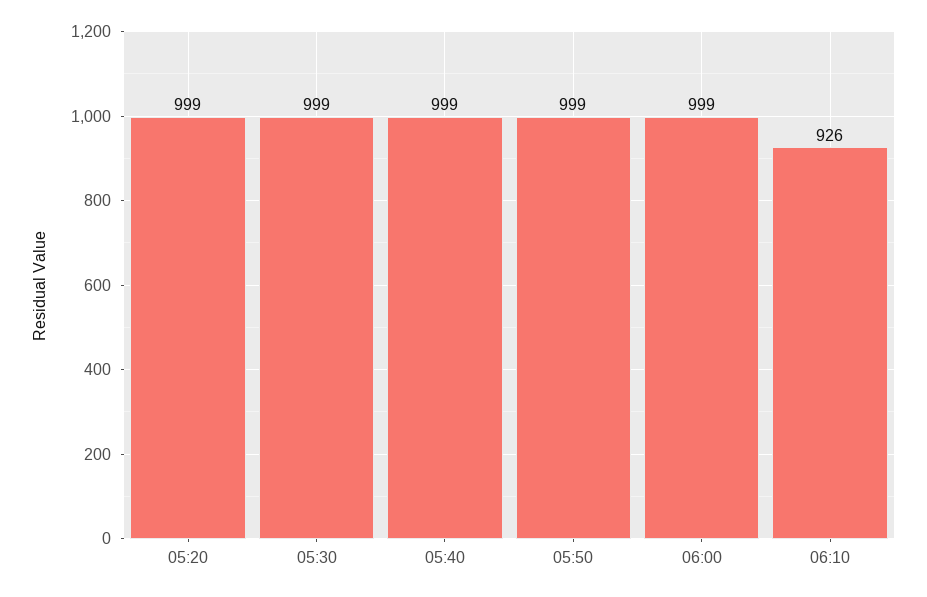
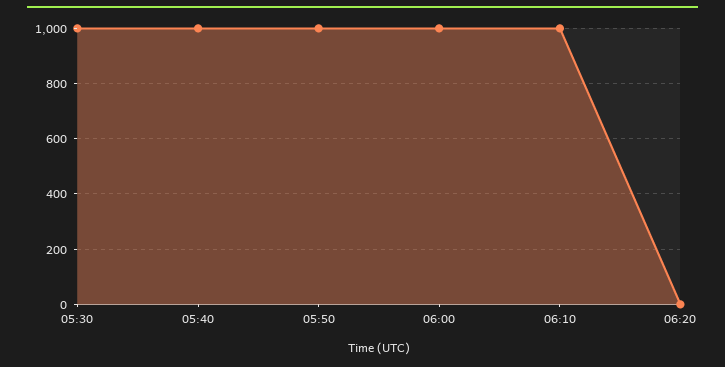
05:20: 999 -> none
06:10: 926 -> 1000
06:20: none -> 0

